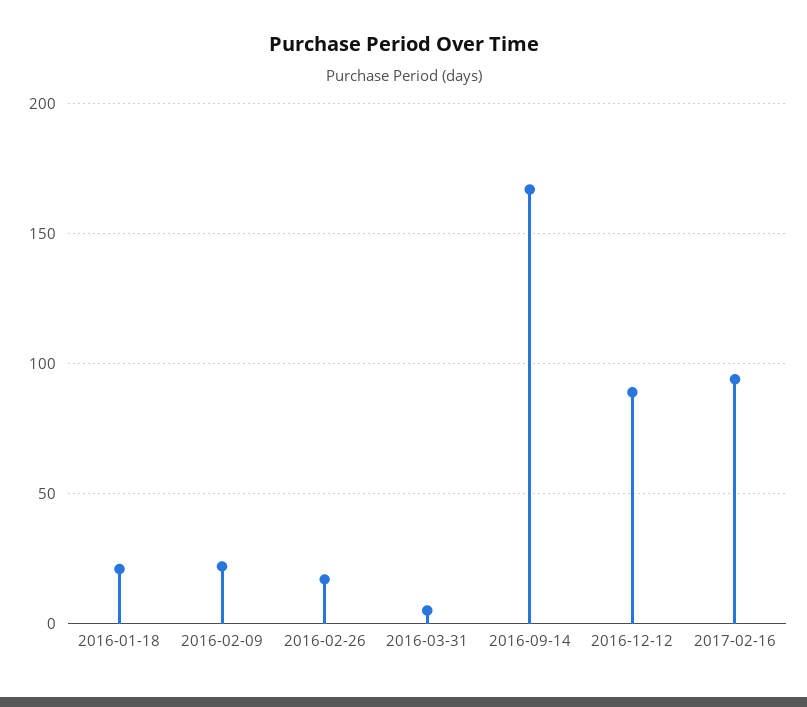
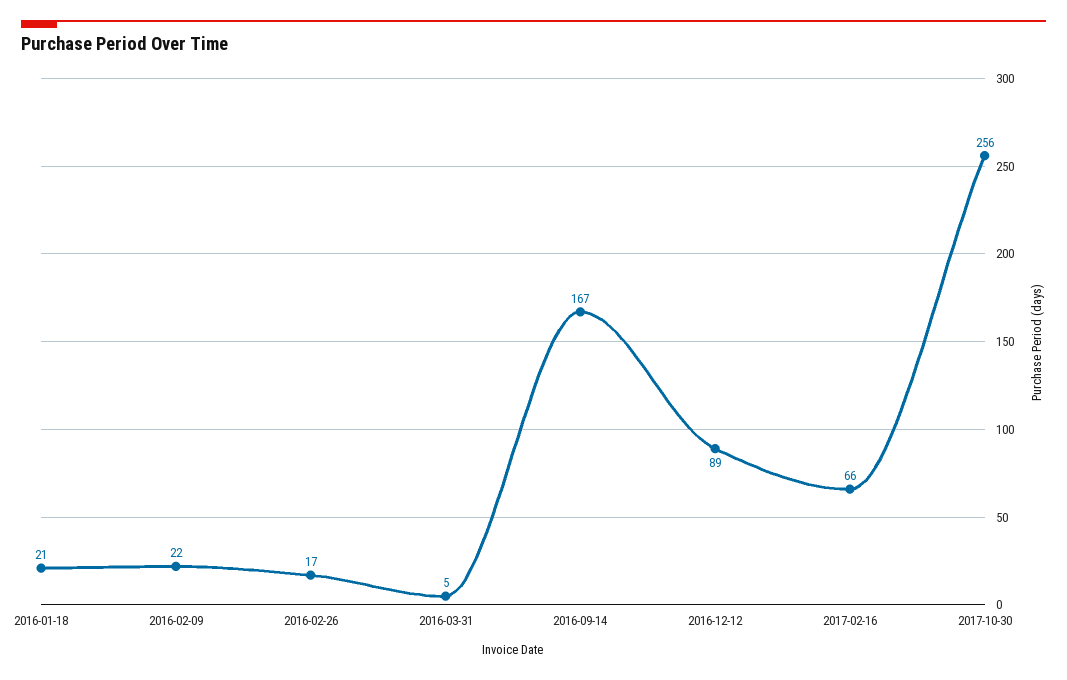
2017-02-16: 95 -> 66
2017-10-30: none -> 256

